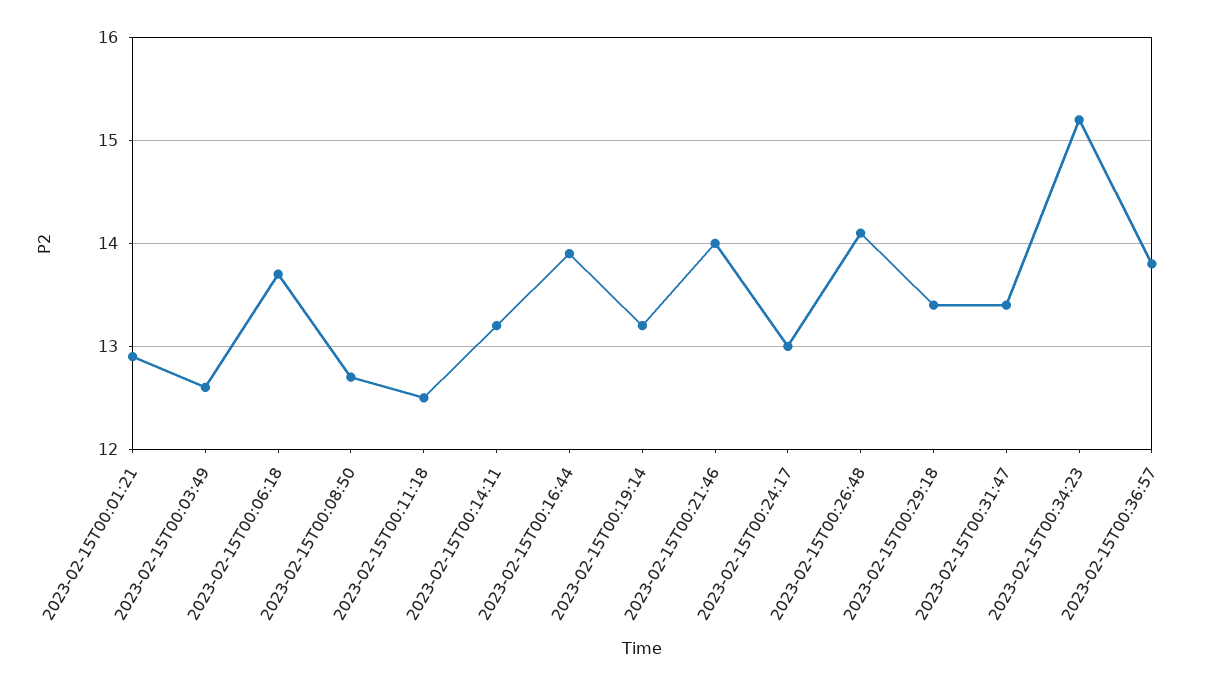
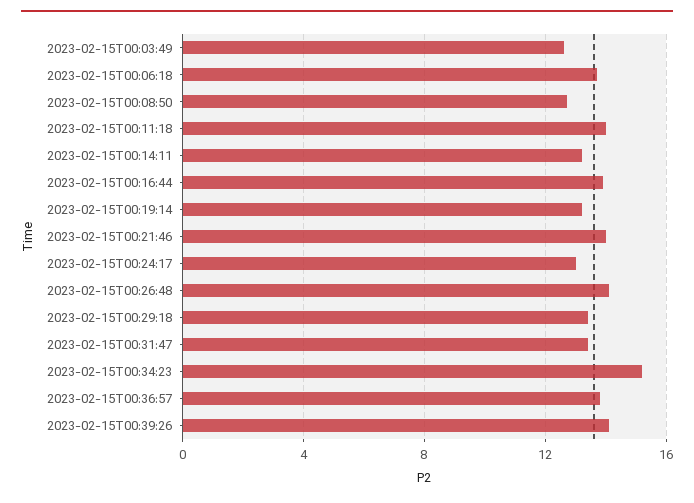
2023-02-15T00:01:21: 12.9 -> none
2023-02-15T00:11:18: 12.5 -> 14
2023-02-15T00:39:26: none -> 14

